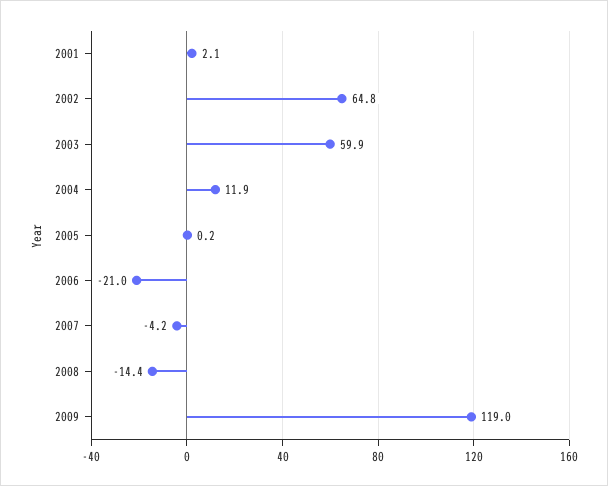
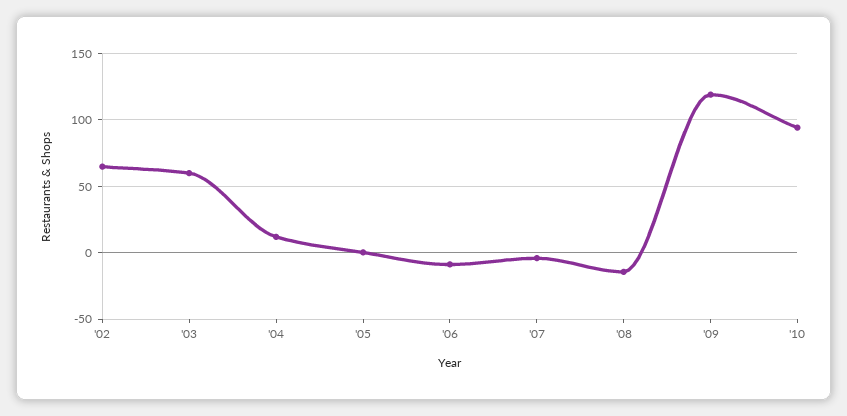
2001: 2.1 -> none
2006: -21 -> -10
'10: none -> 95

